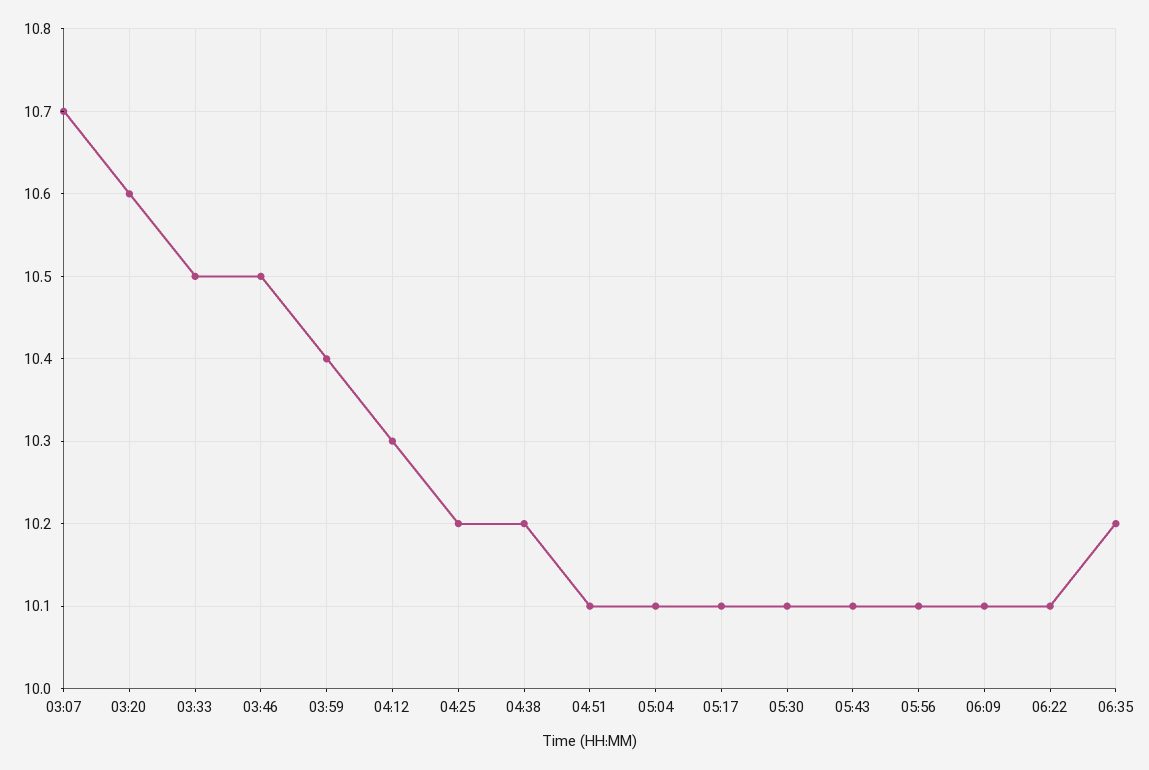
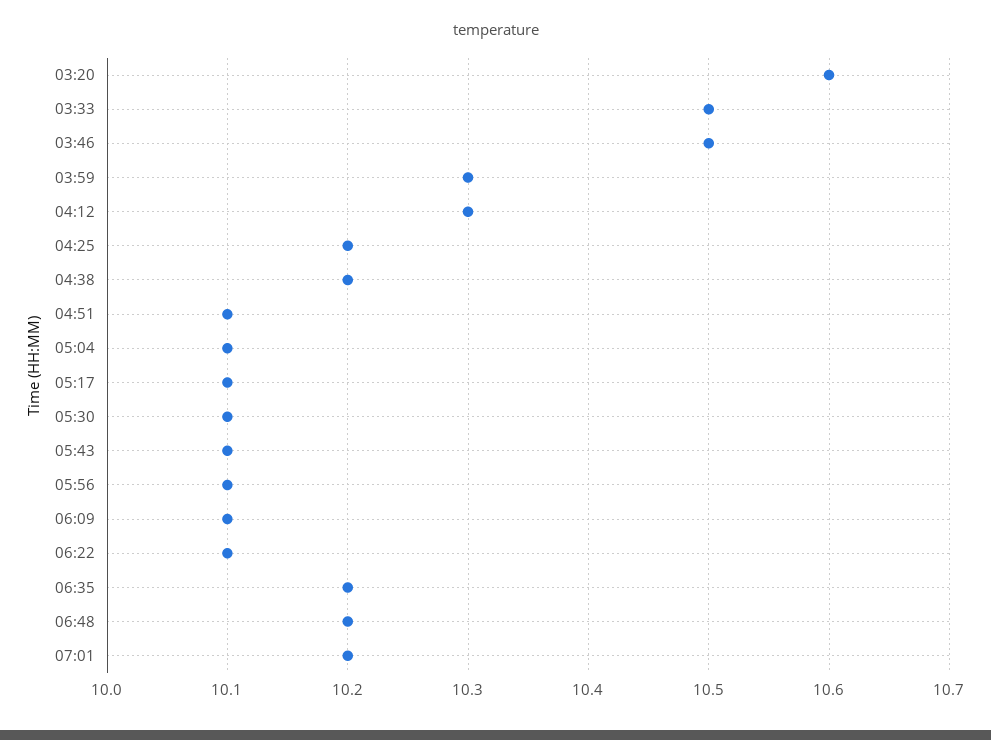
03:07: 10.7 -> none
03:59: 10.4 -> 10.3
06:48: none -> 10.2
07:01: none -> 10.2

